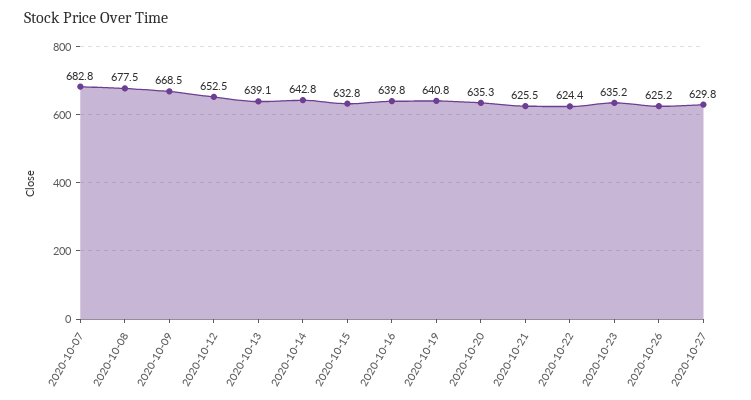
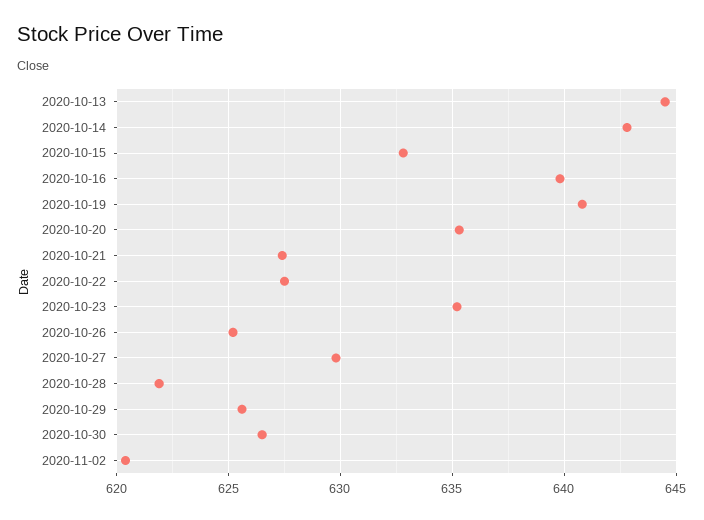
2020-10-07: 682.8 -> none
2020-10-08: 677.5 -> none
2020-10-09: 668.5 -> none
2020-10-12: 652.5 -> none
2020-10-13: 639.1 -> 644.5
2020-10-21: 625.5 -> 627.5
2020-10-22: 624.4 -> 627.5
2020-10-28: none -> 622
2020-10-29: none -> 625.5
2020-10-30: none -> 626.5
2020-11-02: none -> 620.5

